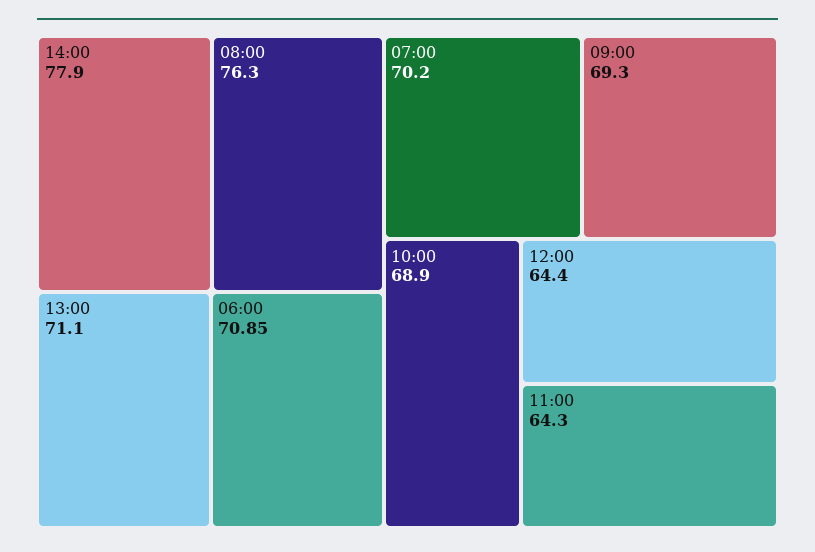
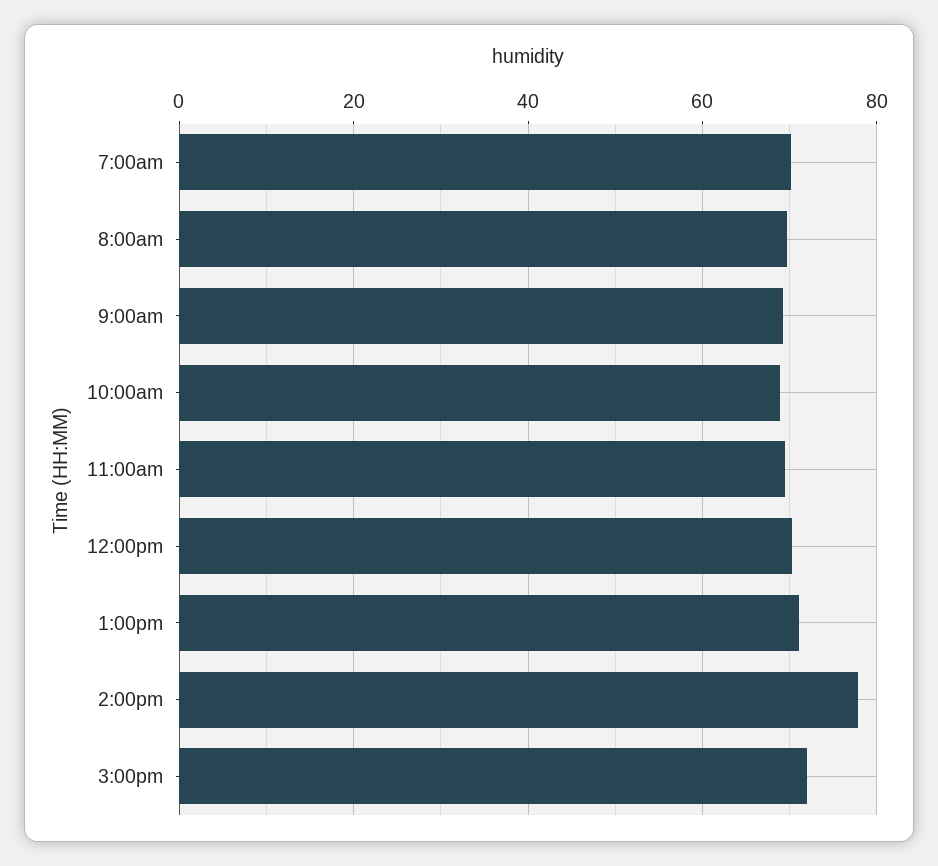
08:00: 76.3 -> 70
06:00: 70.85 -> none
12:00: 64.4 -> 70
11:00: 64.3 -> 70
3:00pm: none -> 72

